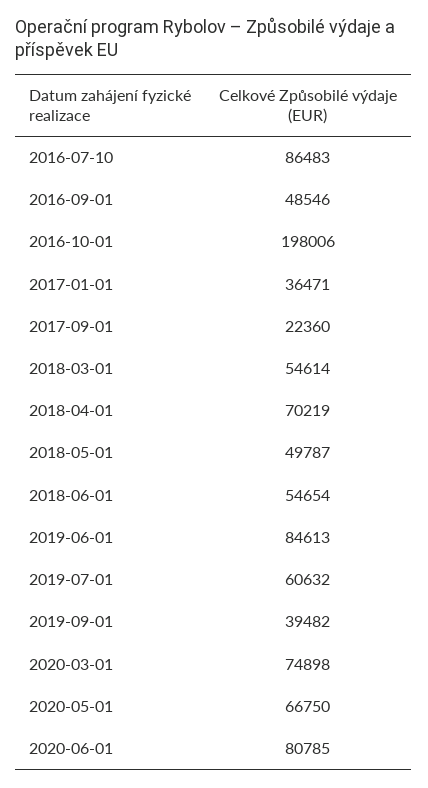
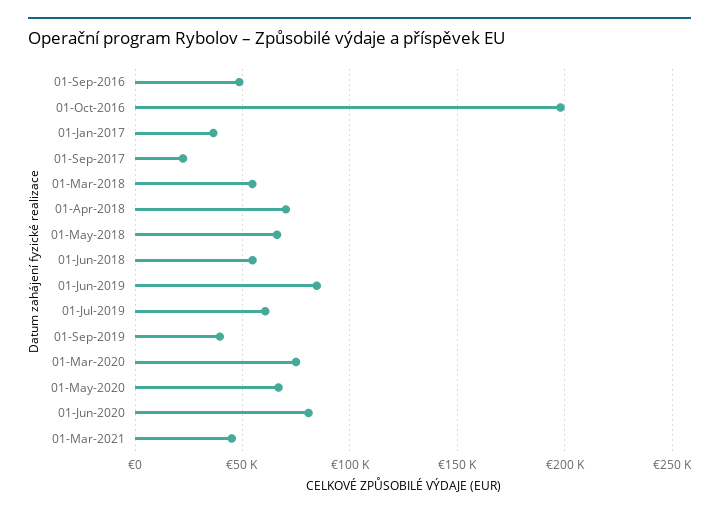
2016-07-10: 86483 -> none
2018-05-01: 49787 -> 65000
01-Mar-2021: none -> 45000

